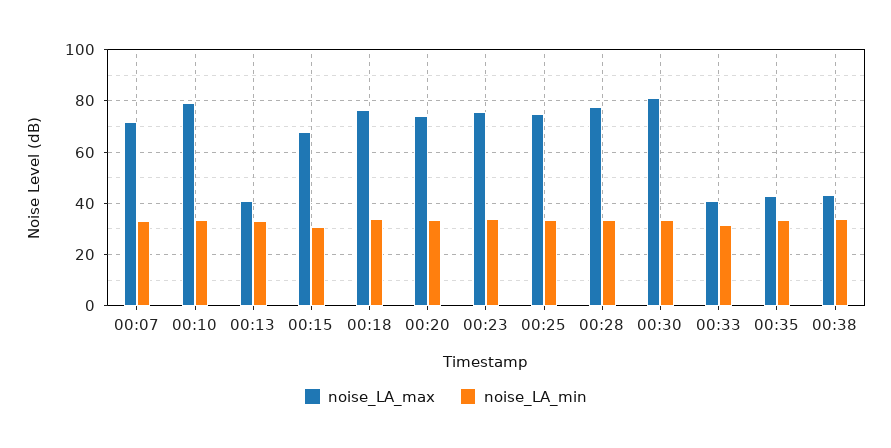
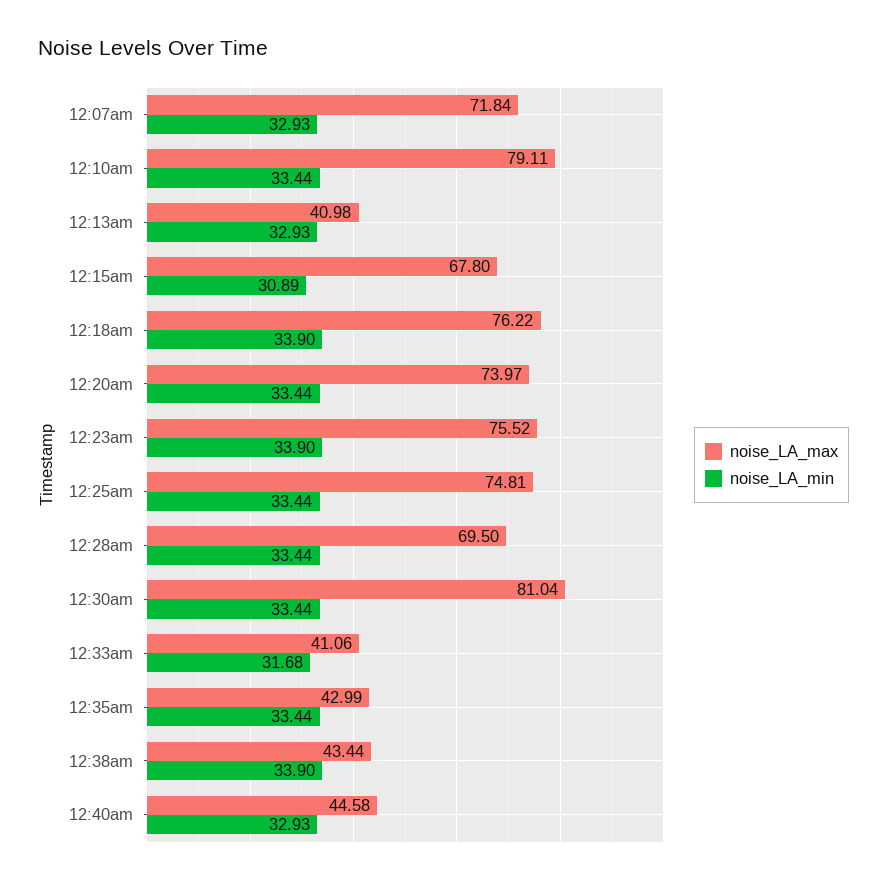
noise_LA_max, 00:28: 77.5 -> 69.5
noise_LA_max, 12:40am: none -> 44.58
noise_LA_min, 12:40am: none -> 32.93

